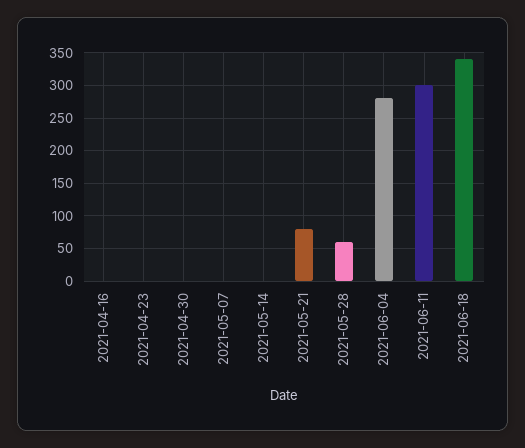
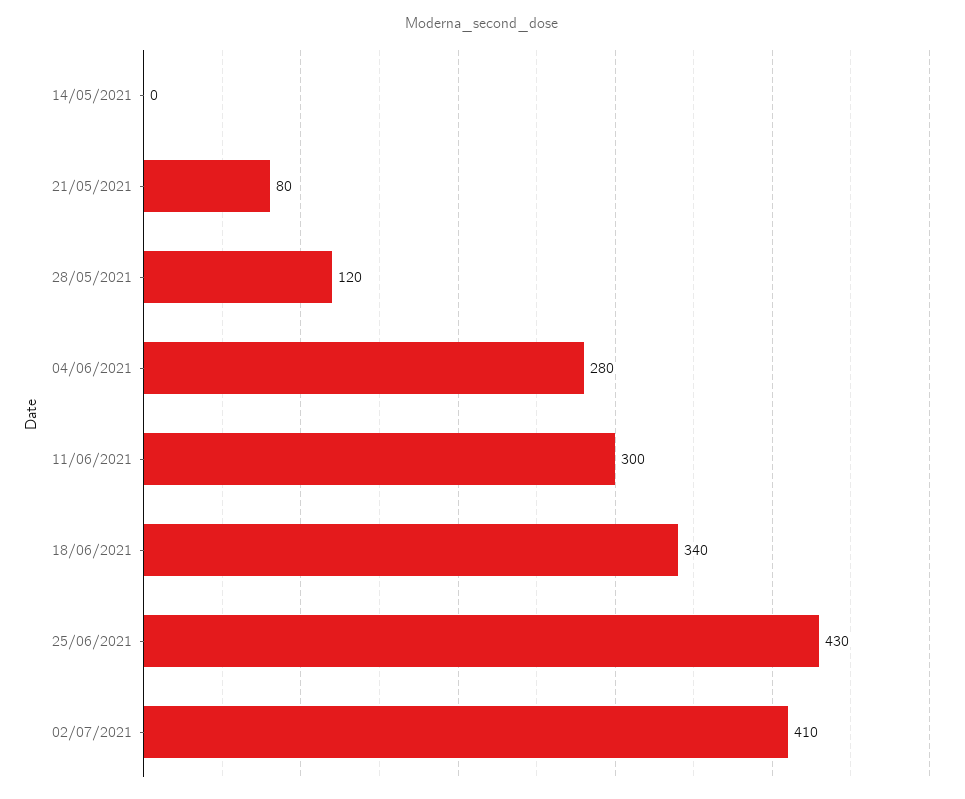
2021-04-16: 0 -> none
2021-04-23: 0 -> none
2021-04-30: 0 -> none
2021-05-07: 0 -> none
2021-05-28: 60 -> 120
25/06/2021: none -> 430
02/07/2021: none -> 410

